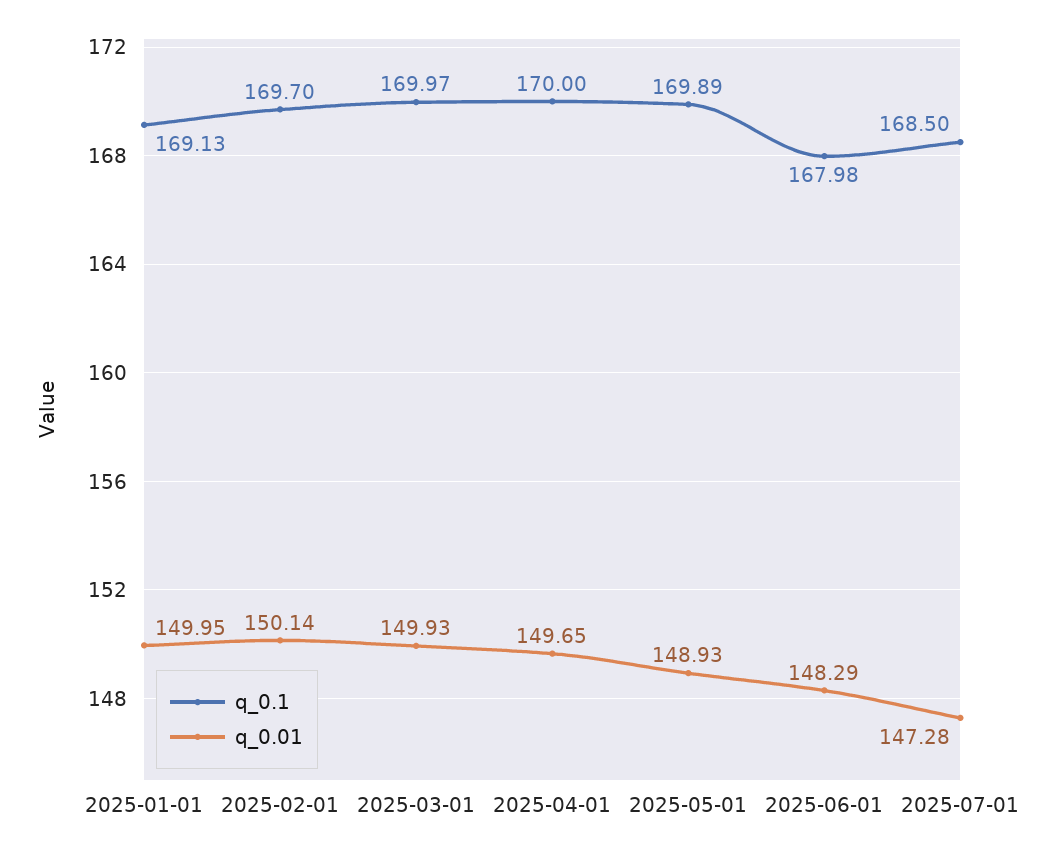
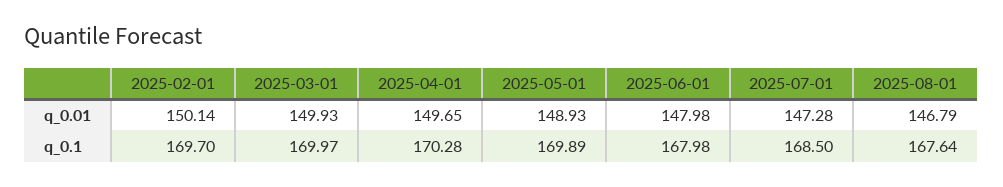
q_0.1, 2025-01-01: 169.13 -> none
q_0.01, 2025-01-01: 149.95 -> none
q_0.1, 2025-04-01: 170 -> 170.28
q_0.01, 2025-06-01: 148.29 -> 147.98
q_0.01, 2025-08-01: none -> 146.79
q_0.1, 2025-08-01: none -> 167.64

